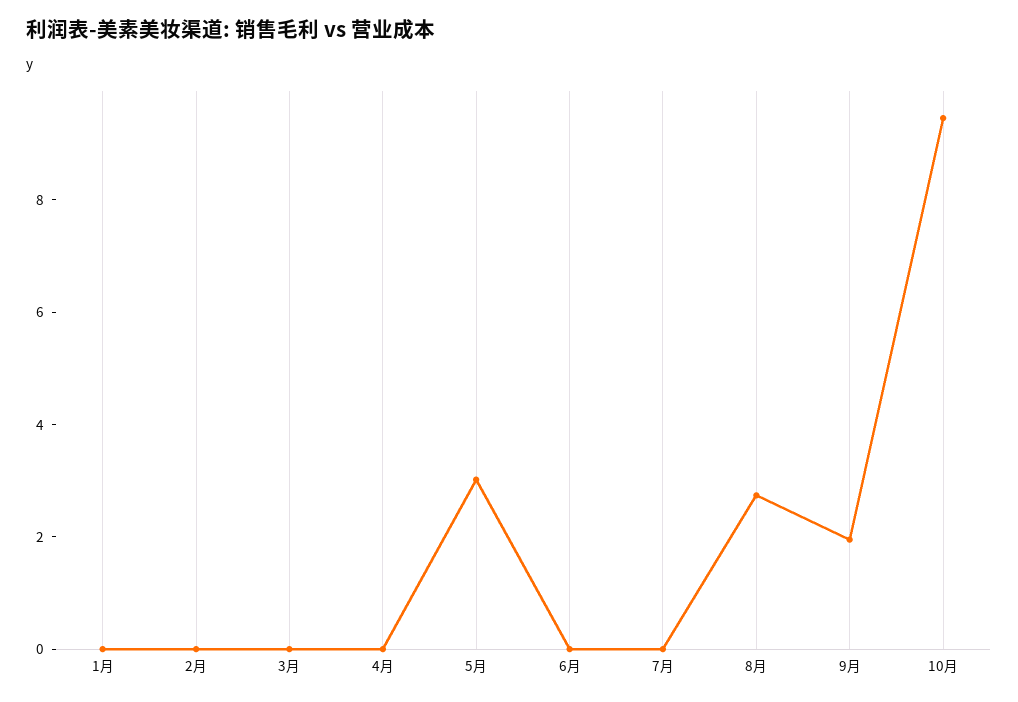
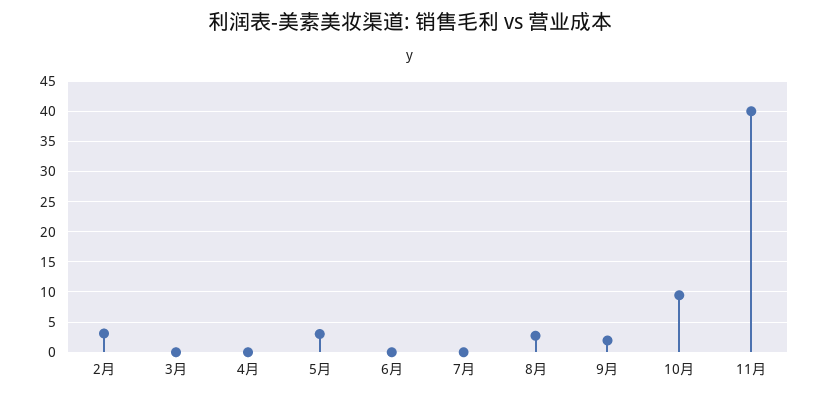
1月: 0 -> none
2月: 0 -> 3
11月: none -> 40

